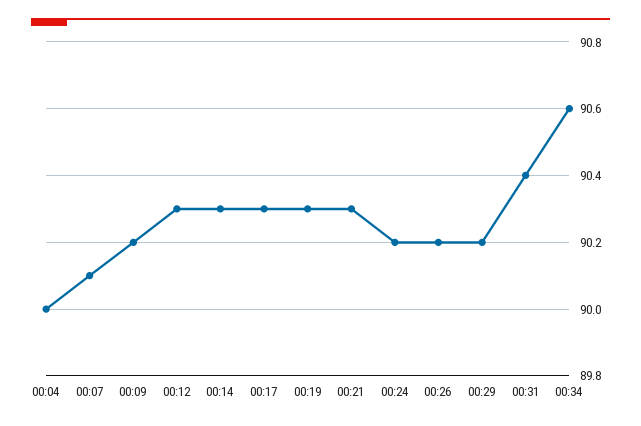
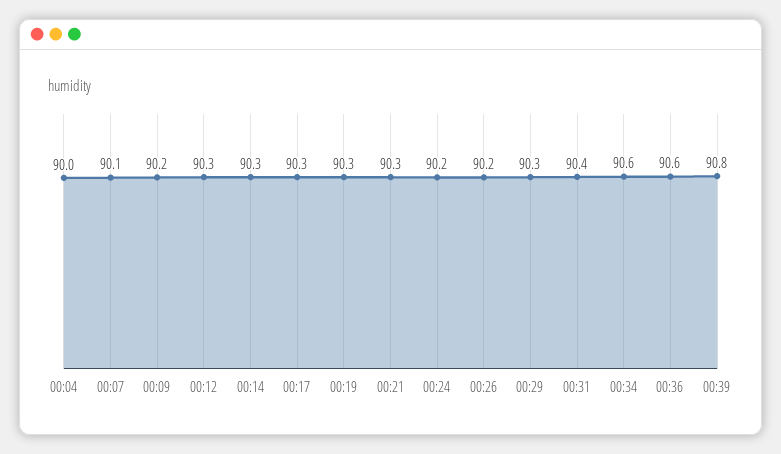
00:29: 90.2 -> 90.3
00:36: none -> 90.6
00:39: none -> 90.8

